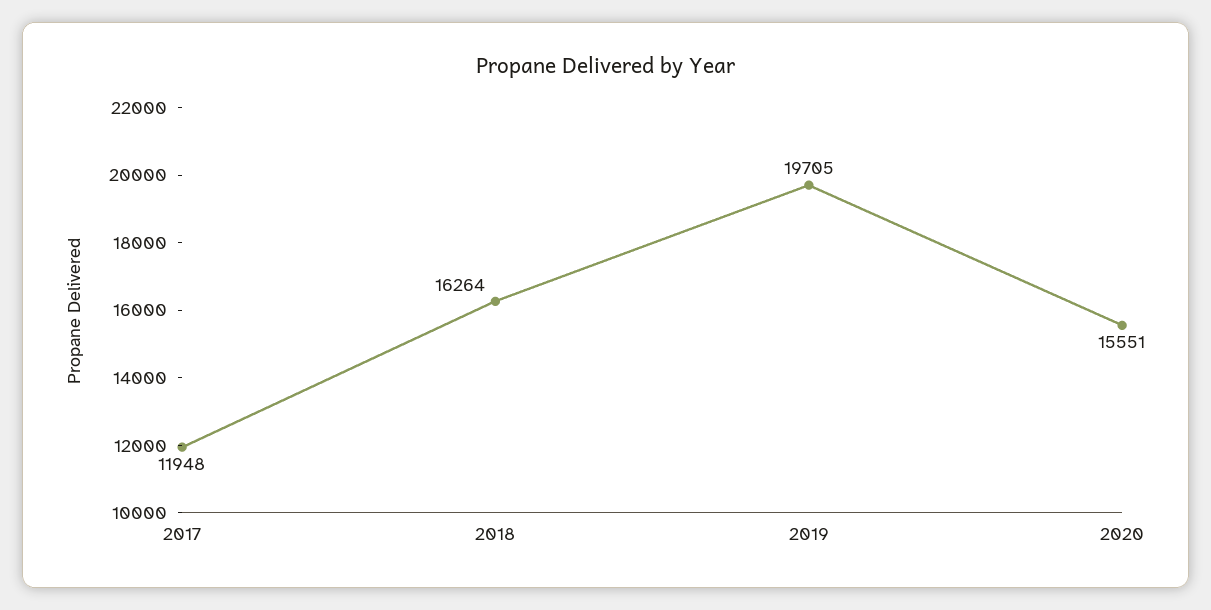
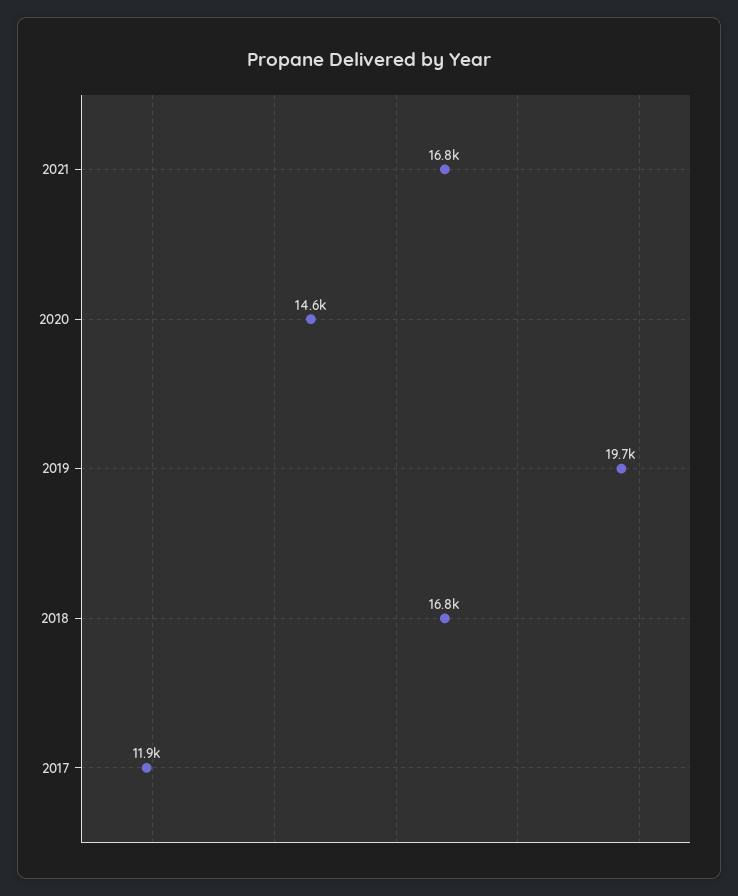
2018: 16264 -> 16800
2020: 15551 -> 14600
2021: none -> 16800

